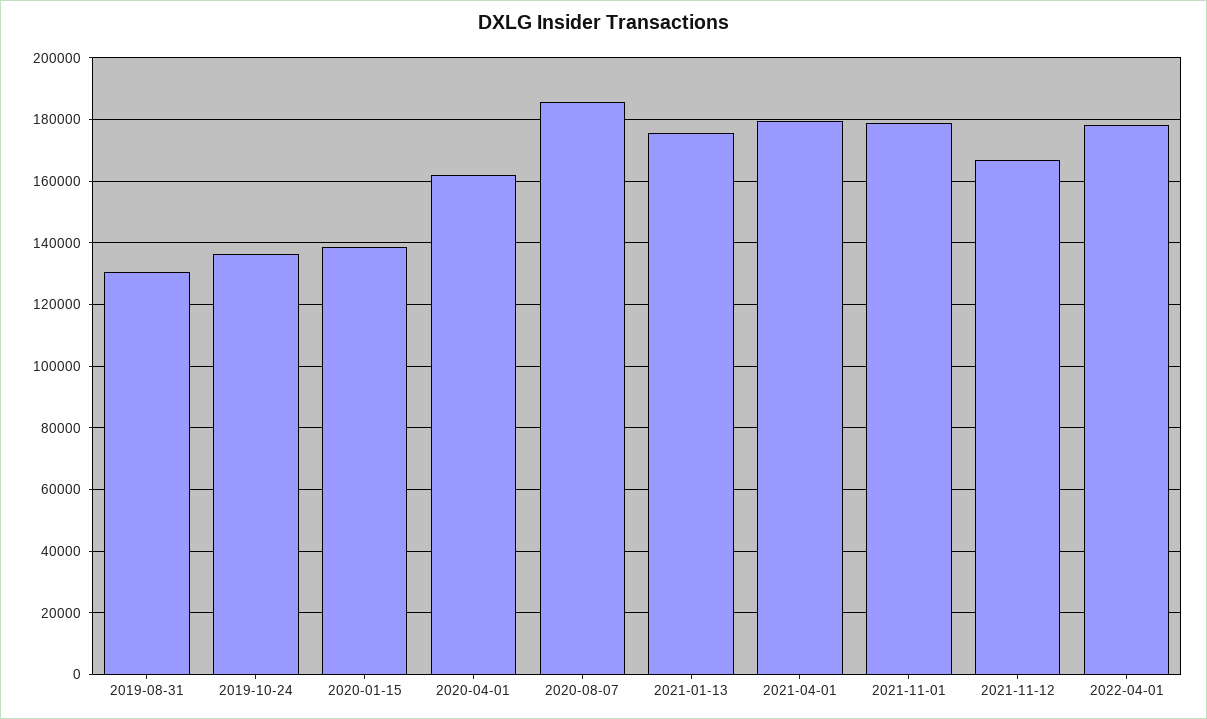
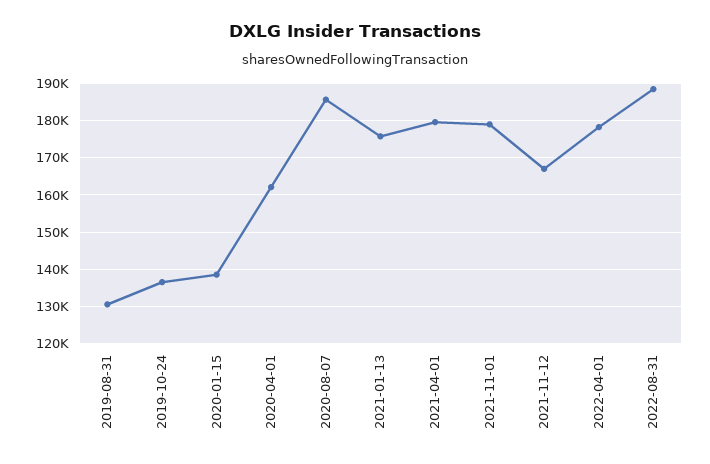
2022-08-31: none -> 188000

